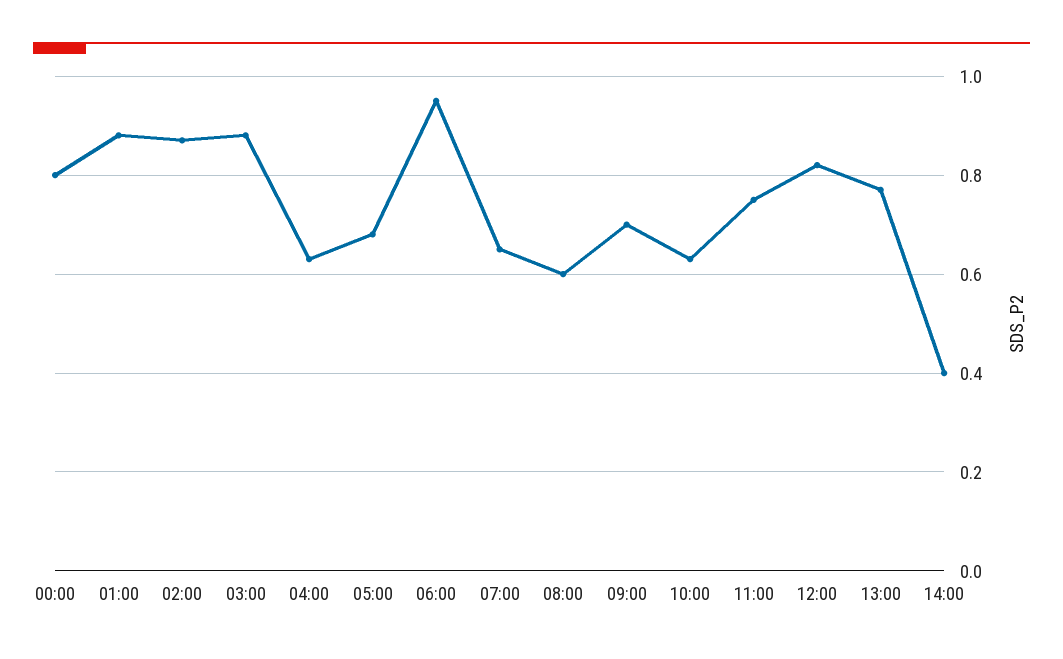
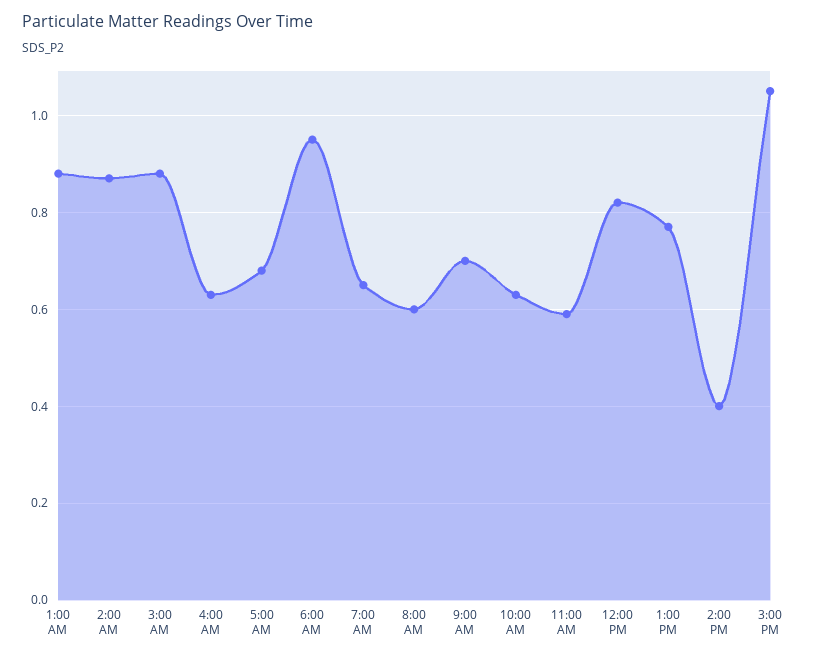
00:00: 0.8 -> none
11:00: 0.75 -> 0.6
3:00 PM: none -> 1.05

